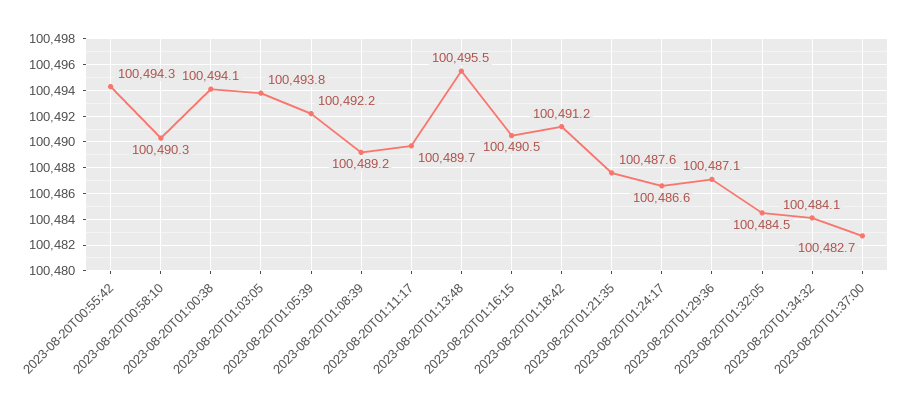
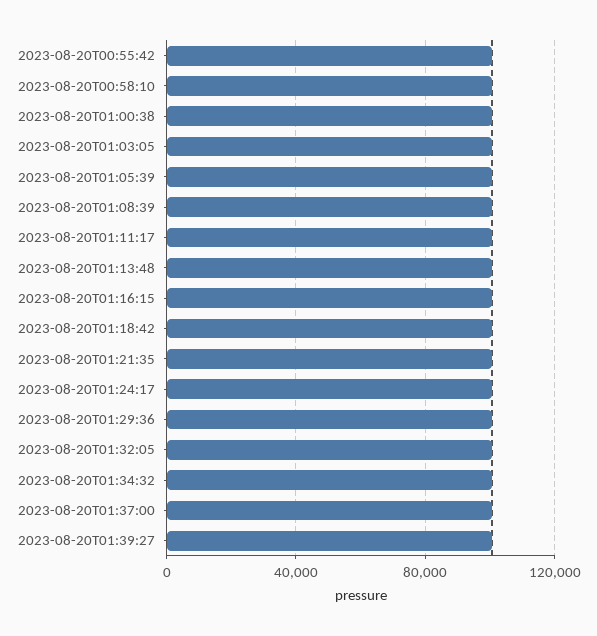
2023-08-20T01:39:27: none -> 100000

